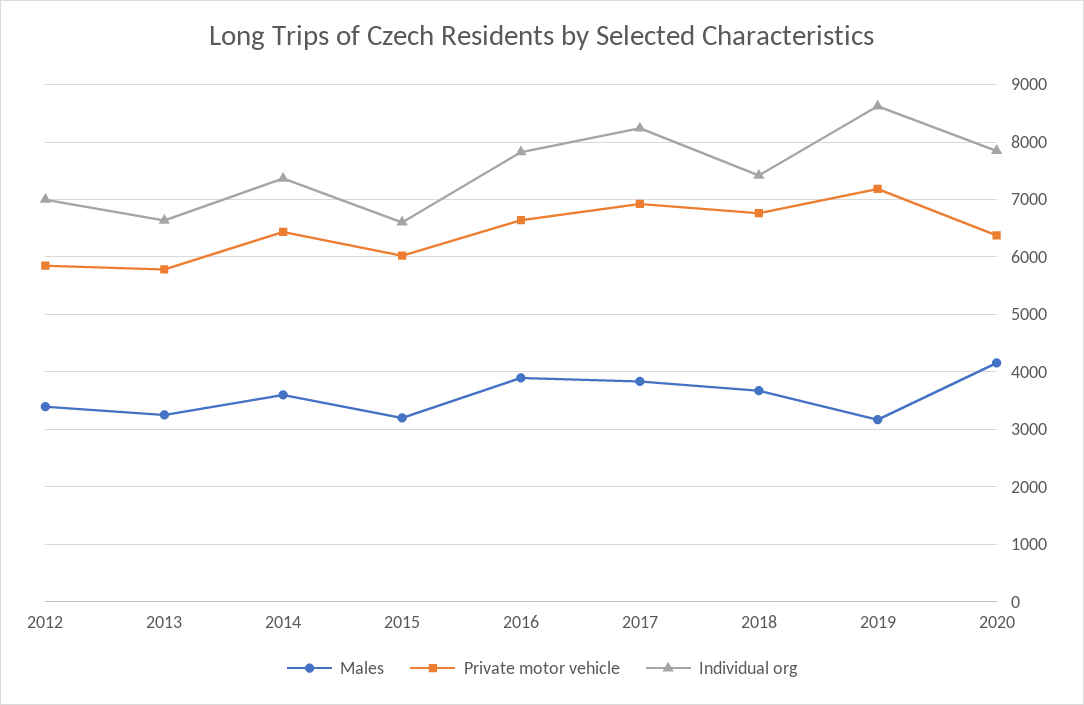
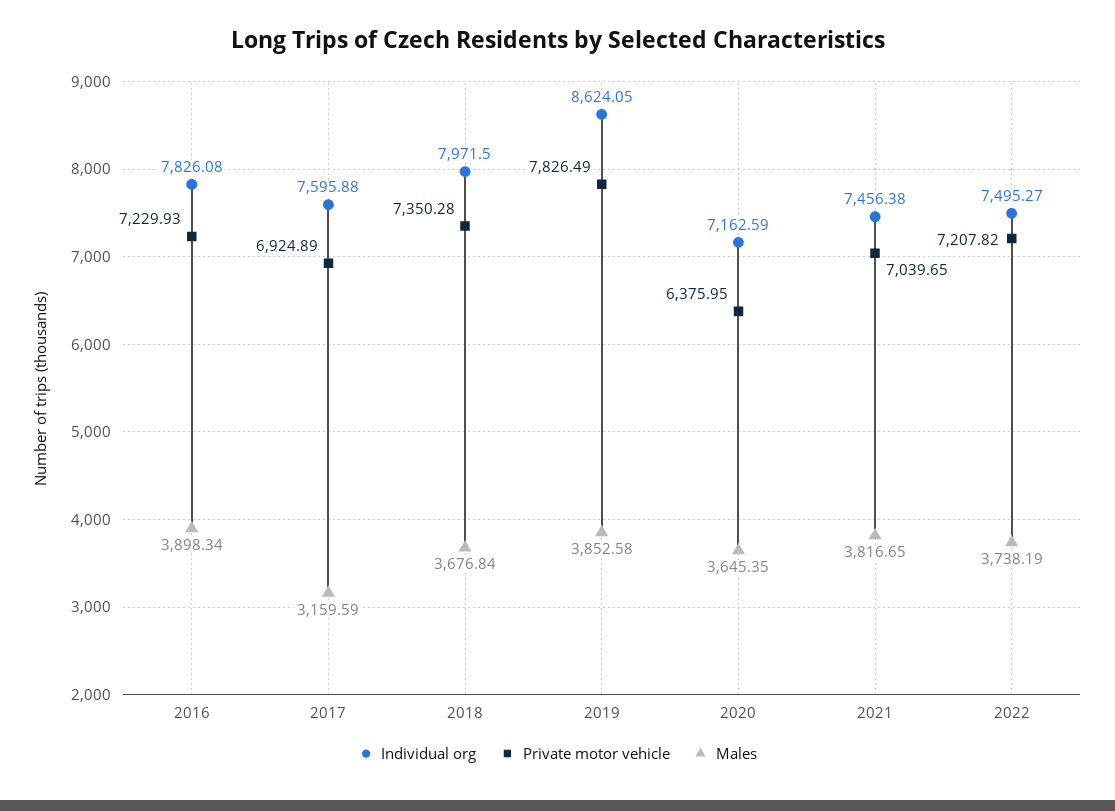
Males, 2012: 3400 -> none
Private motor vehicle, 2012: 5800 -> none
Individual org, 2012: 7000 -> none
Males, 2013: 3200 -> none
Private motor vehicle, 2013: 5800 -> none
Individual org, 2013: 6600 -> none
Males, 2014: 3600 -> none
Private motor vehicle, 2014: 6400 -> none
Individual org, 2014: 7400 -> none
Males, 2015: 3200 -> none
Private motor vehicle, 2015: 6000 -> none
Individual org, 2015: 6600 -> none
Private motor vehicle, 2016: 6600 -> 7229.93
Males, 2017: 3800 -> 3159.59
Individual org, 2017: 8200 -> 7595.88
Private motor vehicle, 2018: 6800 -> 7350.28
Individual org, 2018: 7400 -> 7971.5
Males, 2019: 3200 -> 3852.58
Private motor vehicle, 2019: 7200 -> 7826.49
Males, 2020: 4200 -> 3645.35
Individual org, 2020: 7800 -> 7162.59
Individual org, 2021: none -> 7456.38
Private motor vehicle, 2021: none -> 7039.65
Males, 2021: none -> 3816.65
Individual org, 2022: none -> 7495.27
Private motor vehicle, 2022: none -> 7207.82
Males, 2022: none -> 3738.19

